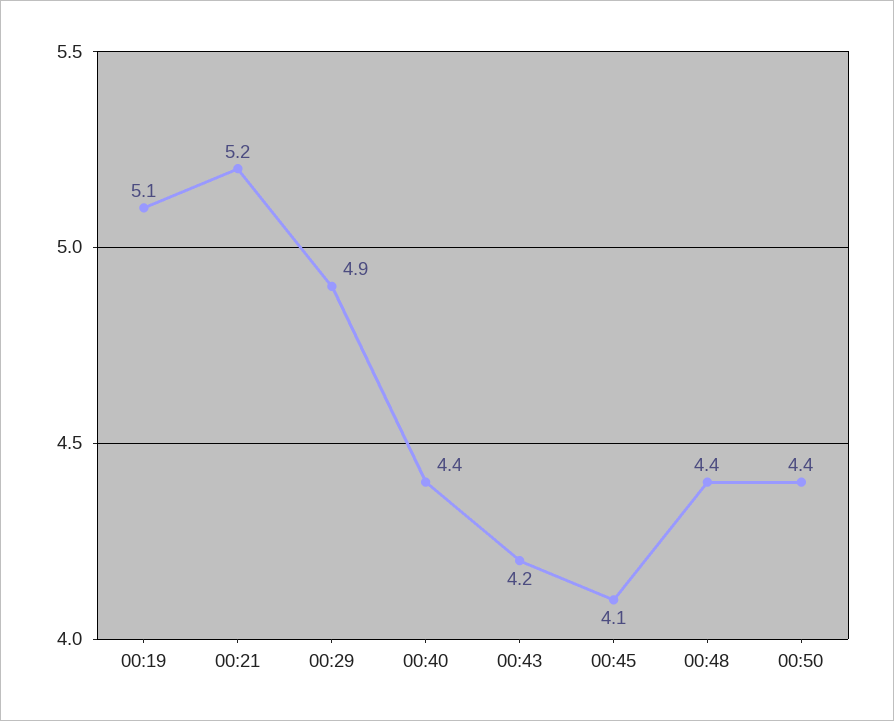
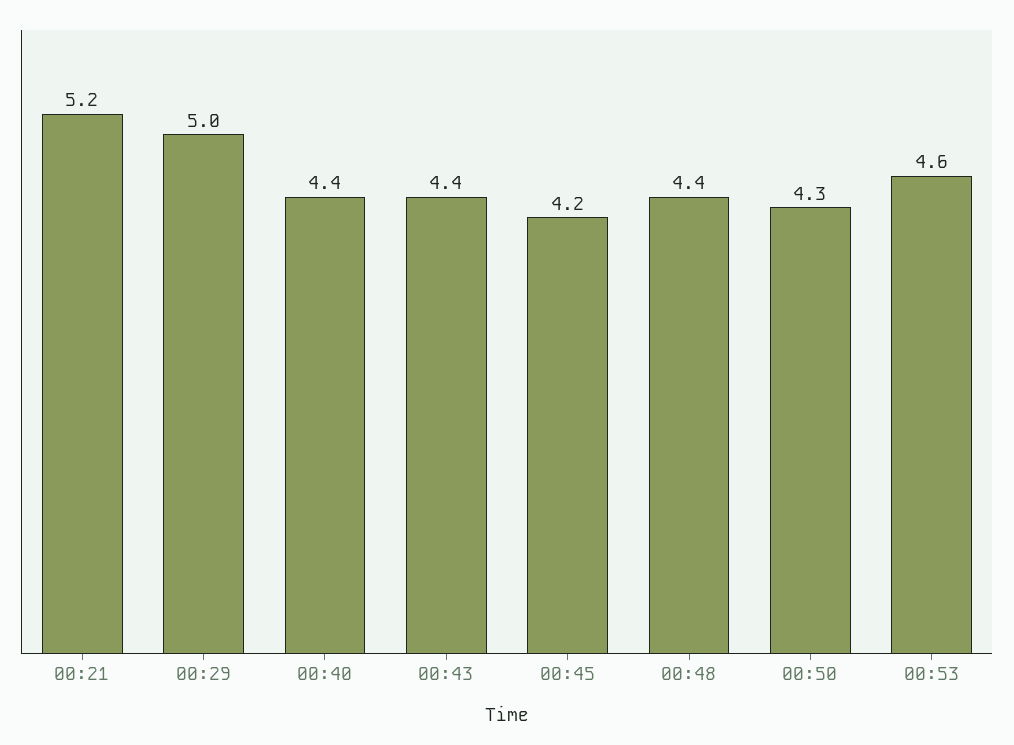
00:19: 5.1 -> none
00:29: 4.9 -> 5
00:43: 4.2 -> 4.4
00:45: 4.1 -> 4.2
00:50: 4.4 -> 4.3
00:53: none -> 4.6

